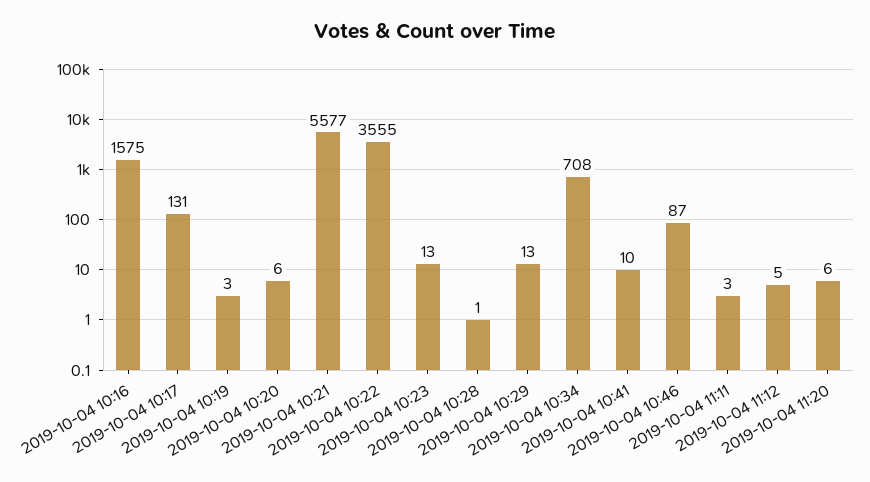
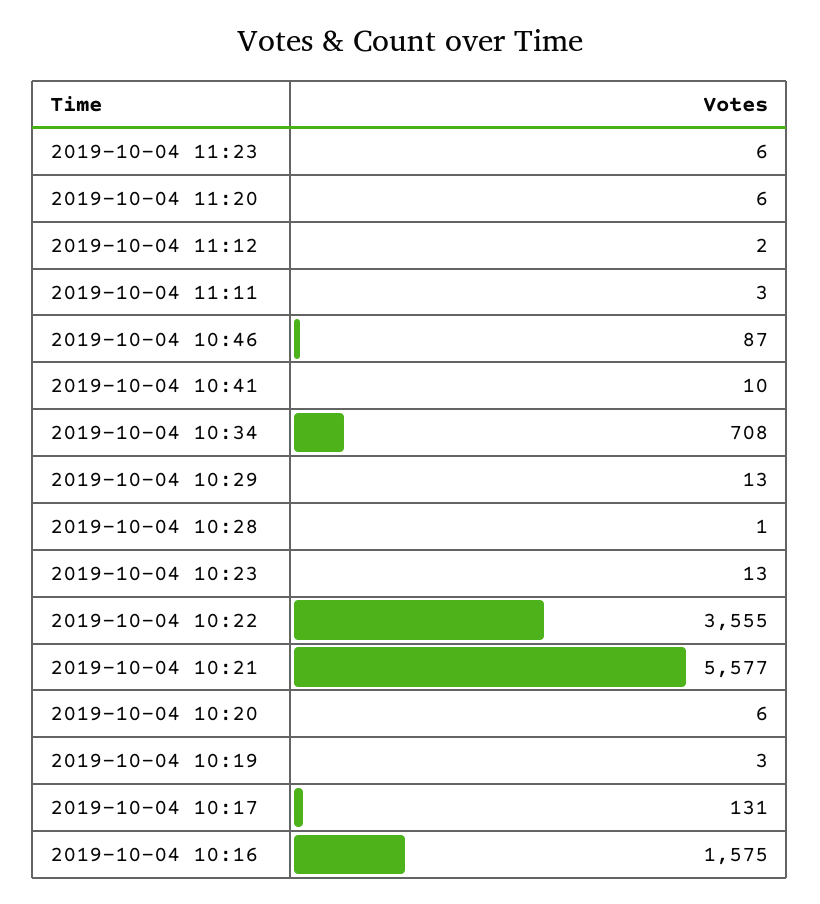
2019-10-04 11:12: 5 -> 2
2019-10-04 11:23: none -> 6

